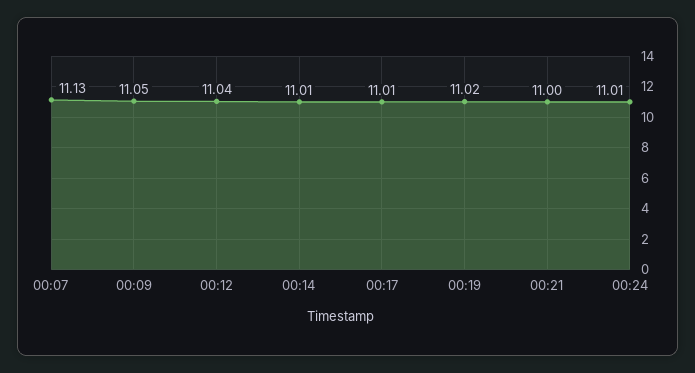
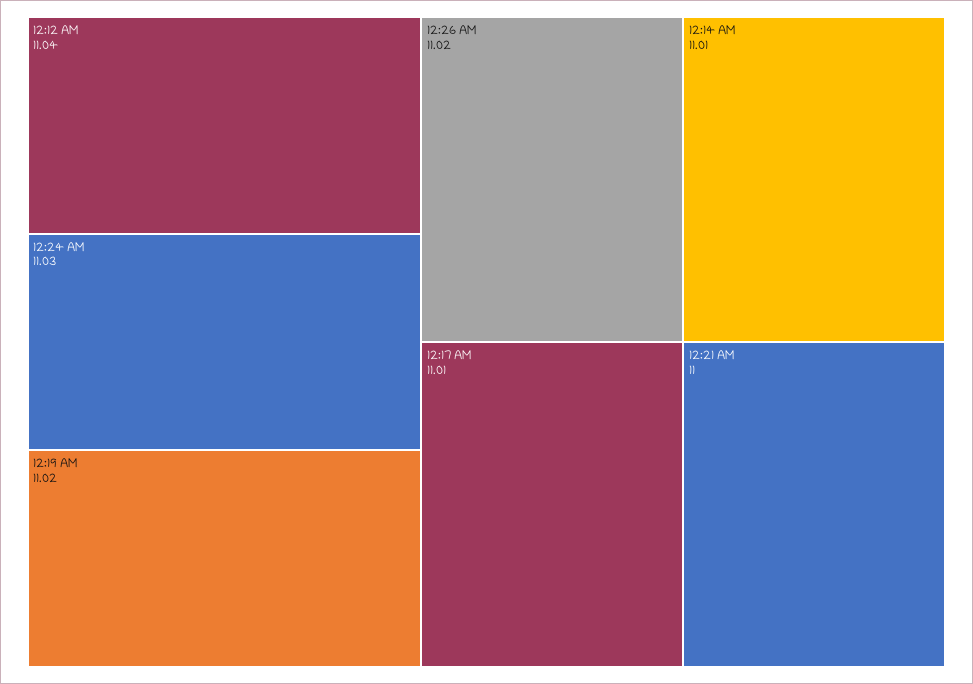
00:07: 11.13 -> none
00:09: 11.05 -> none
00:24: 11.01 -> 11.03
12:26 AM: none -> 11.02

